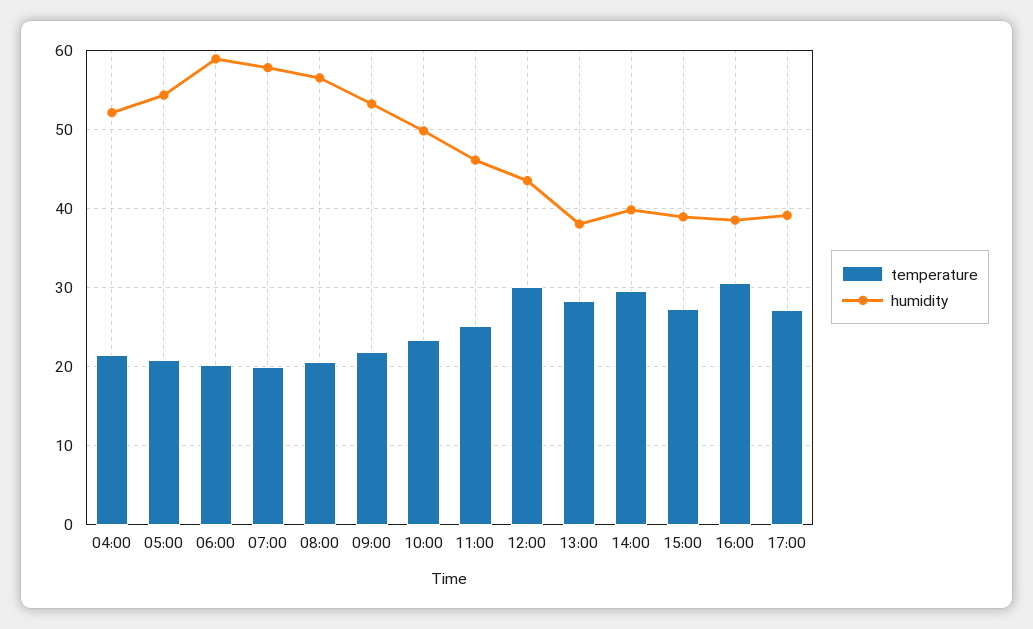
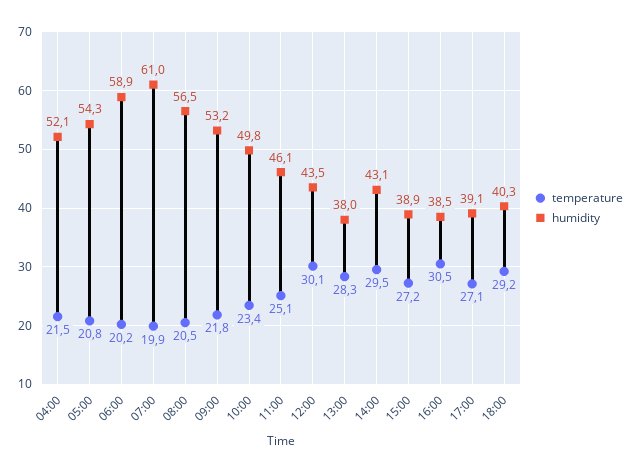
humidity, 07:00: 58 -> 61
humidity, 14:00: 40 -> 43.1
temperature, 18:00: none -> 29.2
humidity, 18:00: none -> 40.3

